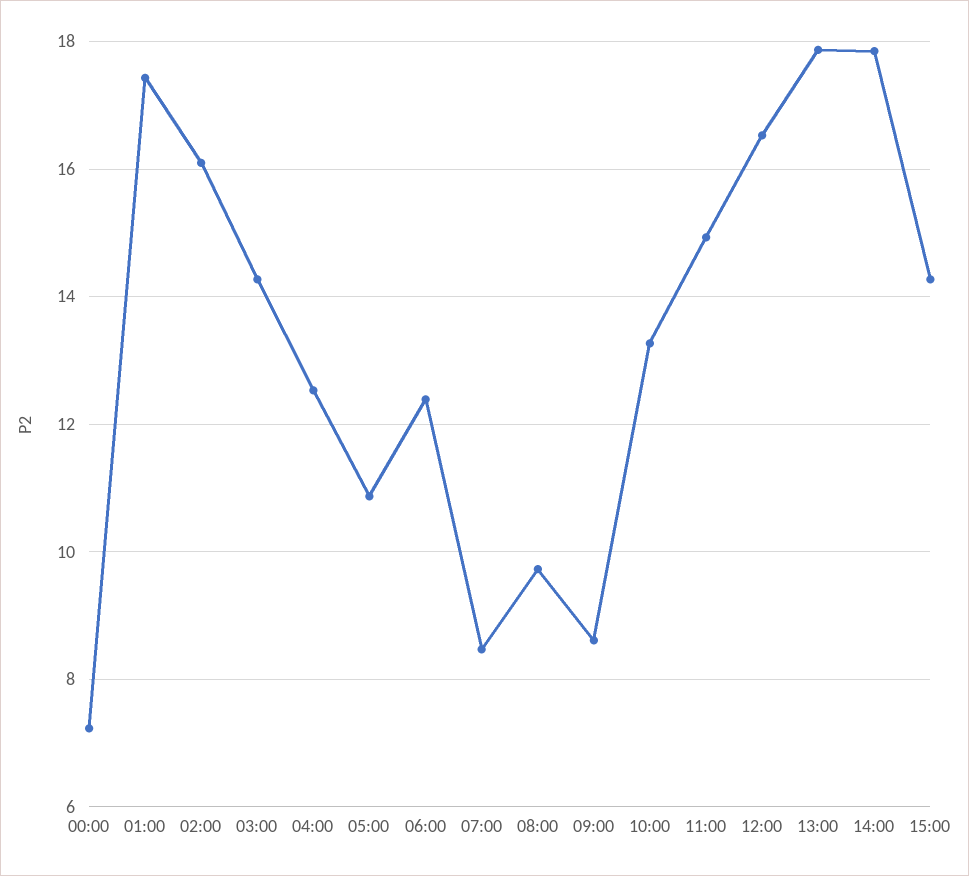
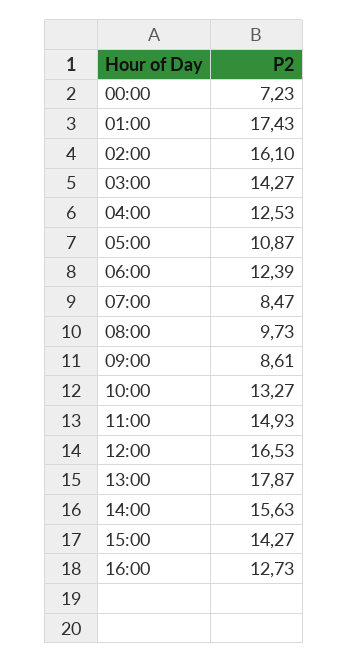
14:00: 17.8 -> 15.63
16:00: none -> 12.73

